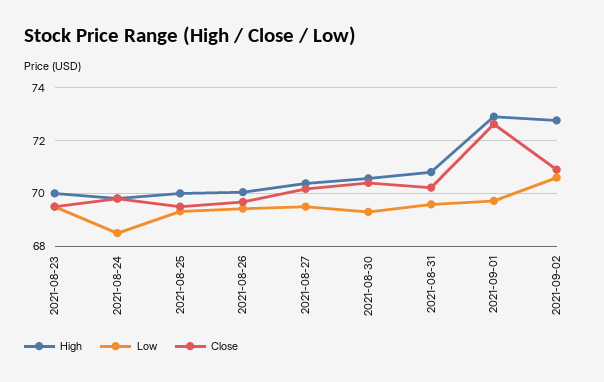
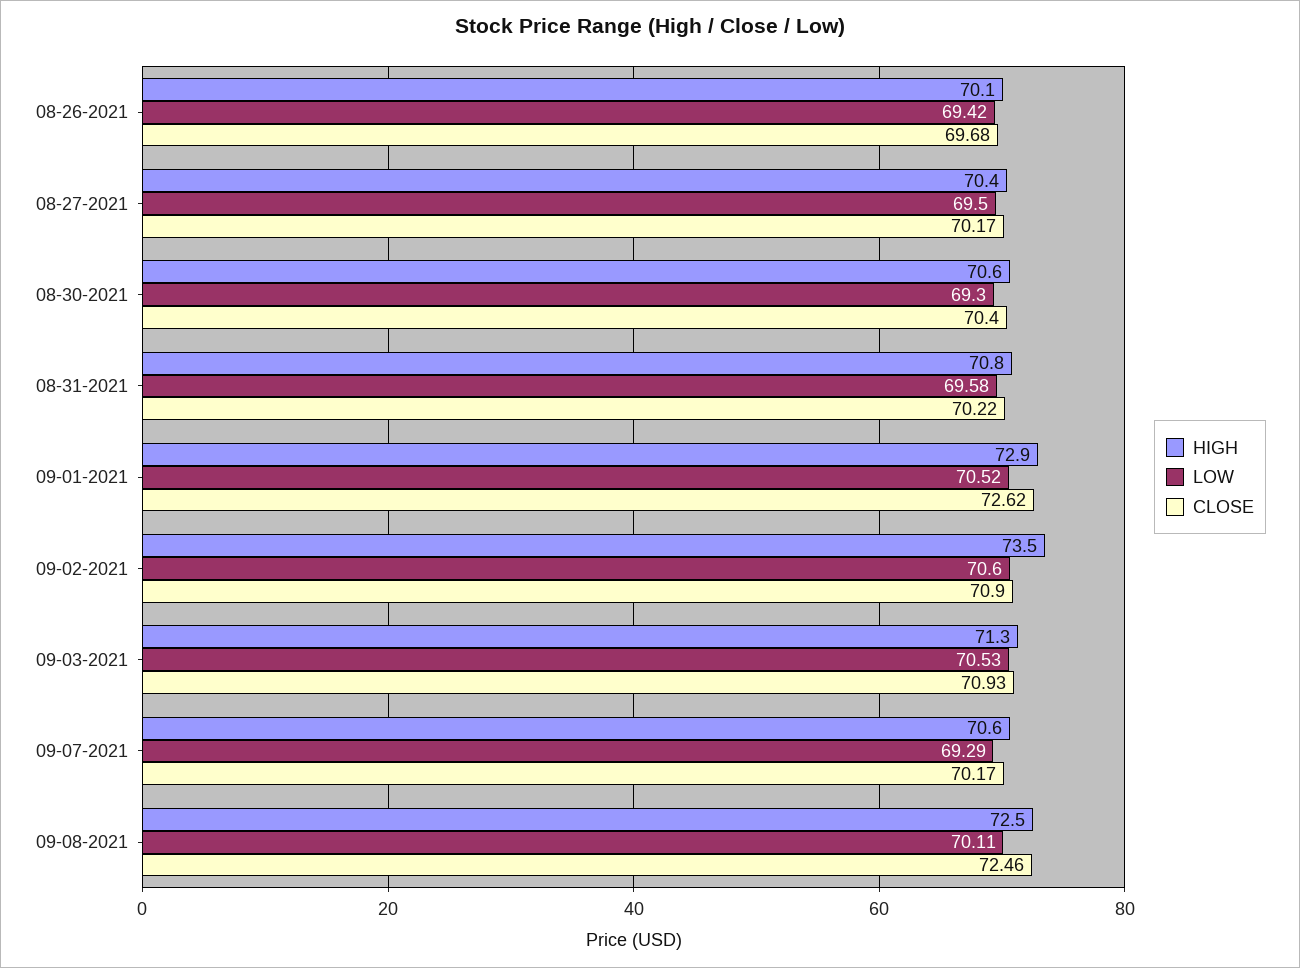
High, 2021-08-23: 70 -> none
Low, 2021-08-23: 69.5 -> none
Close, 2021-08-23: 69.5 -> none
High, 2021-08-24: 69.75 -> none
Low, 2021-08-24: 68.5 -> none
Close, 2021-08-24: 69.75 -> none
High, 2021-08-25: 70 -> none
Low, 2021-08-25: 69.25 -> none
Close, 2021-08-25: 69.5 -> none
Low, 2021-09-01: 69.75 -> 70.52
High, 2021-09-02: 72.75 -> 73.5
High, 09-03-2021: none -> 71.3
Low, 09-03-2021: none -> 70.53
Close, 09-03-2021: none -> 70.93
High, 09-07-2021: none -> 70.6
Low, 09-07-2021: none -> 69.29
Close, 09-07-2021: none -> 70.17
High, 09-08-2021: none -> 72.5
Low, 09-08-2021: none -> 70.11
Close, 09-08-2021: none -> 72.46

